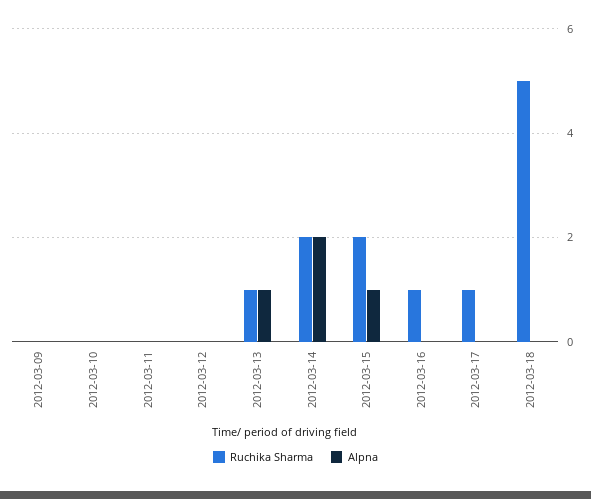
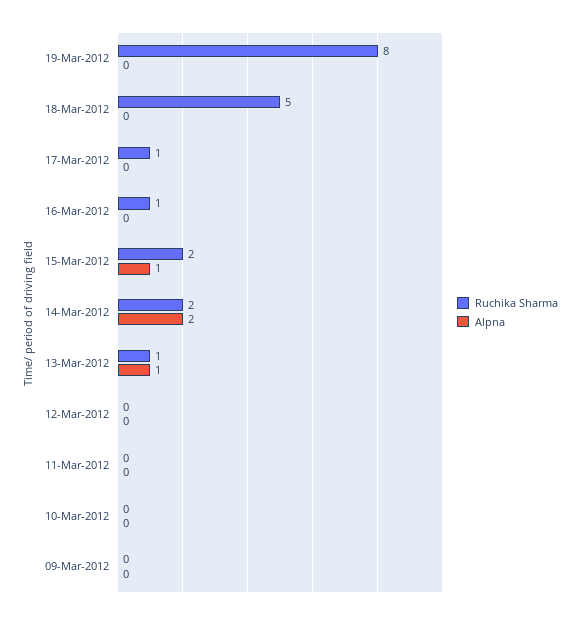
Ruchika Sharma, 19-Mar-2012: none -> 8
Alpna, 19-Mar-2012: none -> 0

